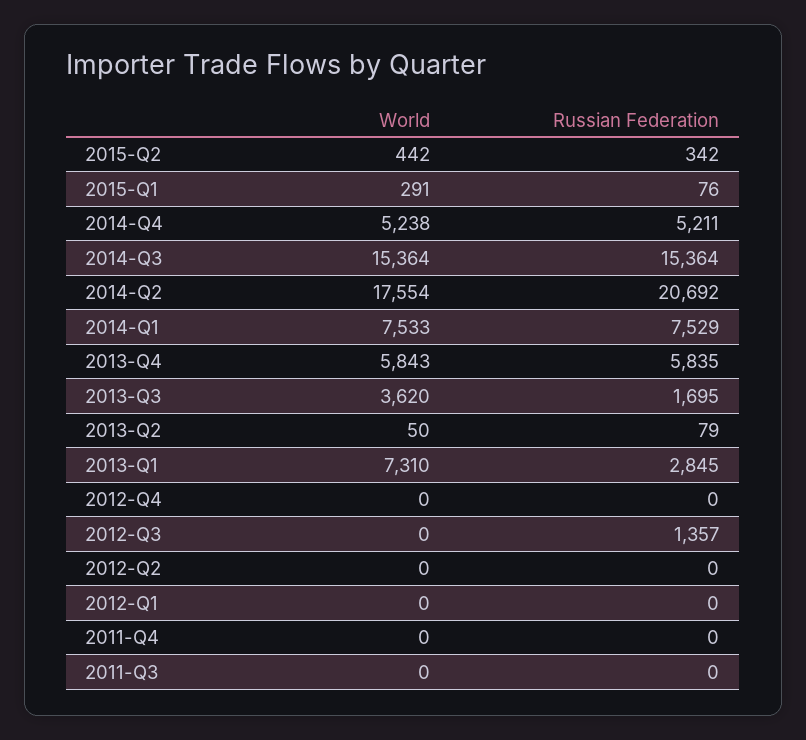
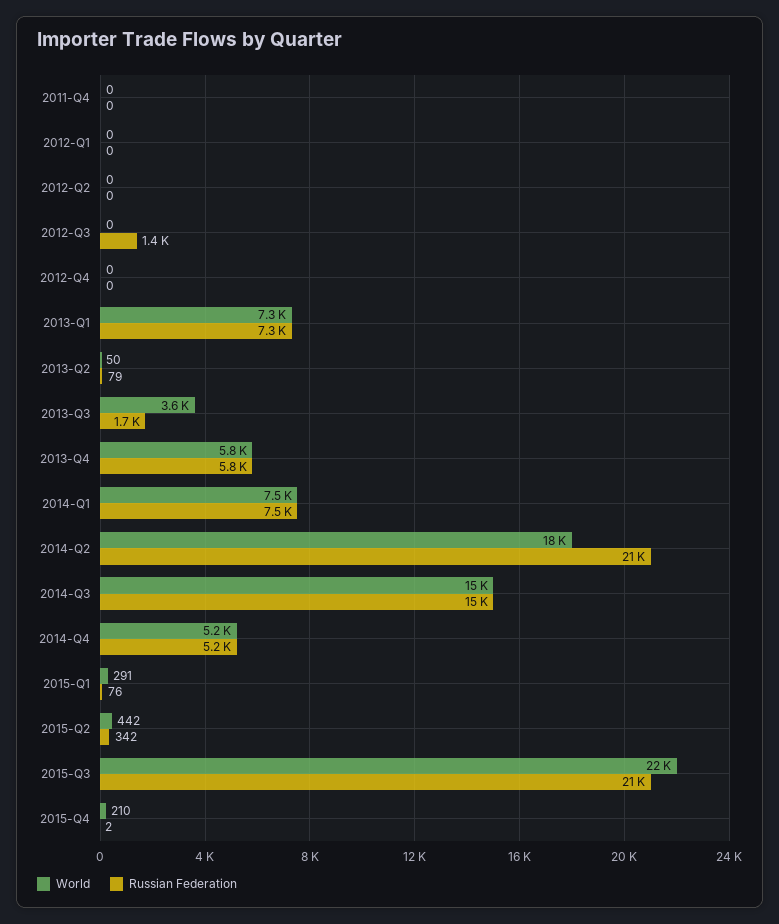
Russian Federation, 2013-Q1: 2845 -> 7300
World, 2011-Q3: 0 -> none
Russian Federation, 2011-Q3: 0 -> none
World, 2015-Q3: none -> 22000
Russian Federation, 2015-Q3: none -> 21000
World, 2015-Q4: none -> 210
Russian Federation, 2015-Q4: none -> 2

